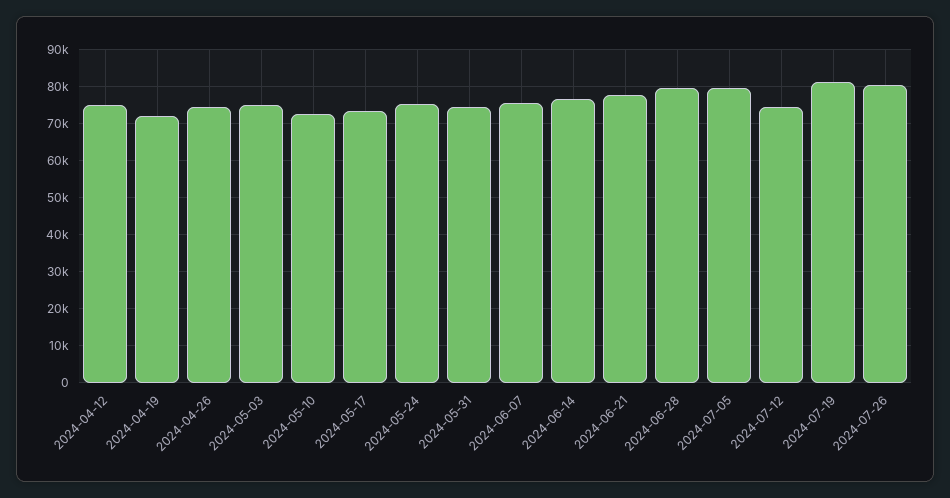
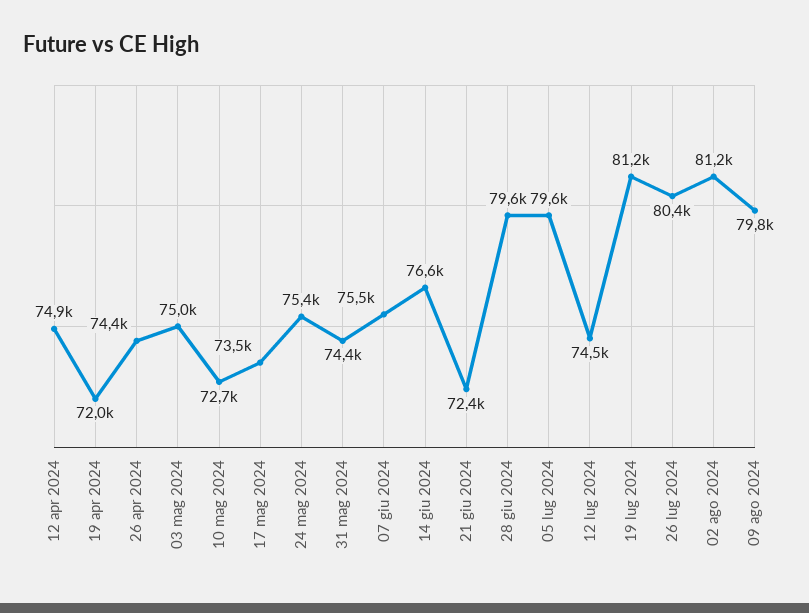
2024-06-21: 78000 -> 72400
02 ago 2024: none -> 81200
09 ago 2024: none -> 79800

